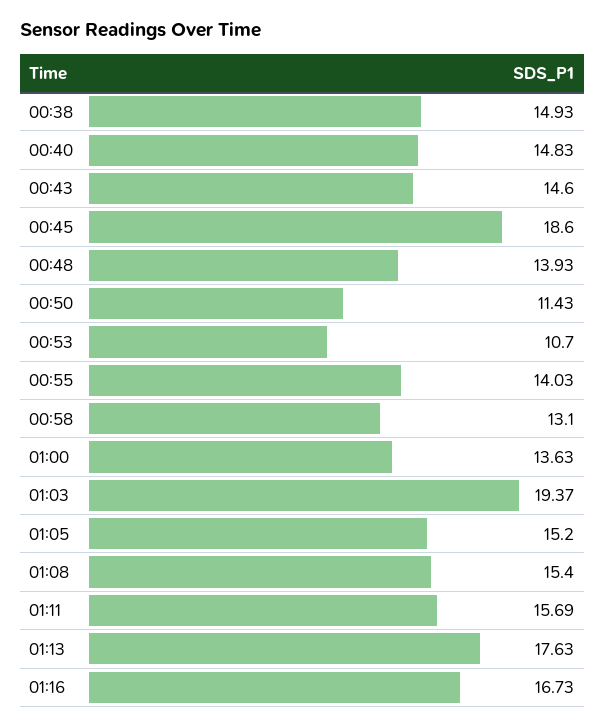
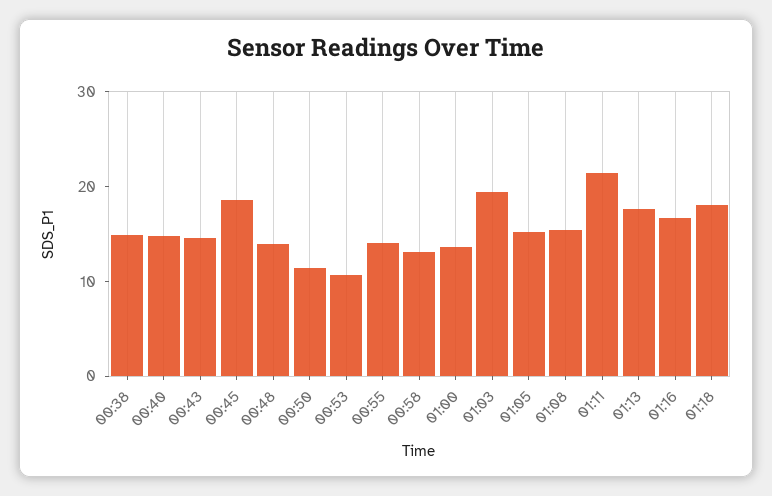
01:11: 15.69 -> 22
01:18: none -> 18

